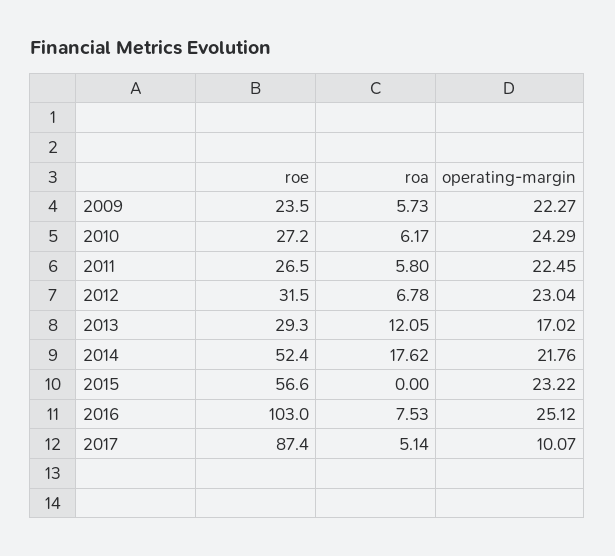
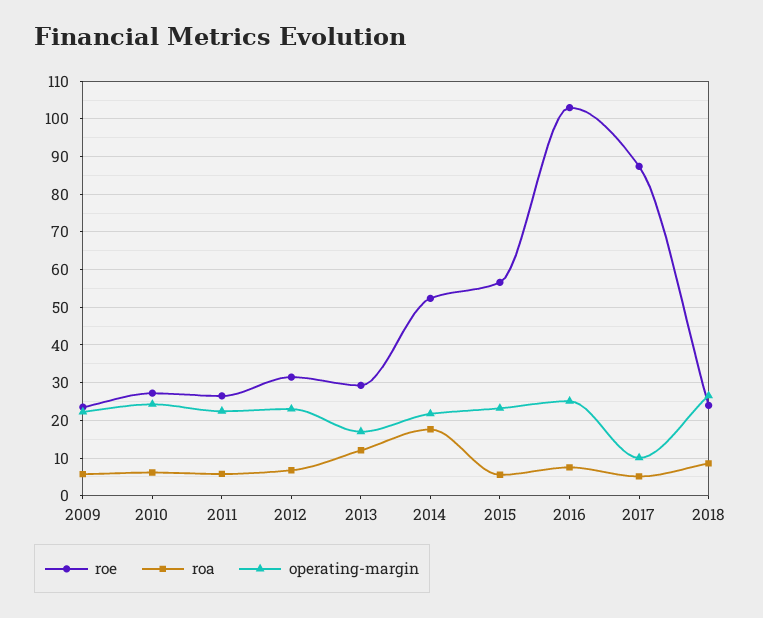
roa, 2015: 0 -> 6
roe, 2018: none -> 24
roa, 2018: none -> 8
operating-margin, 2018: none -> 26

